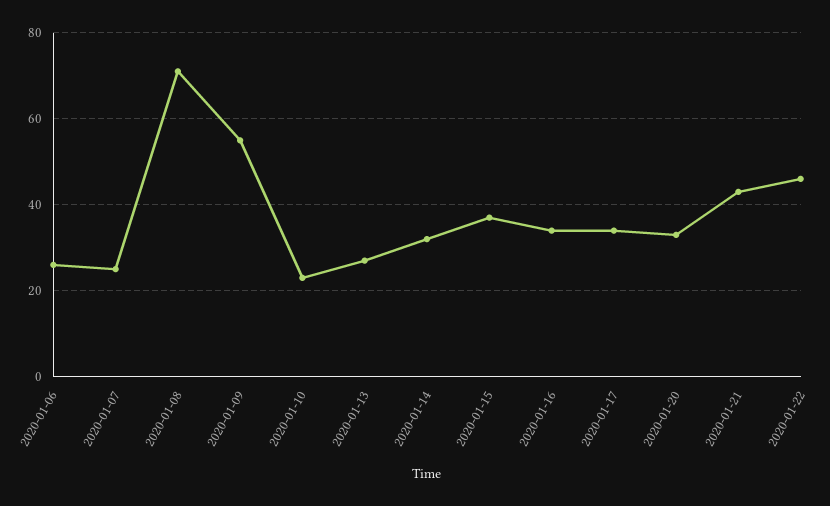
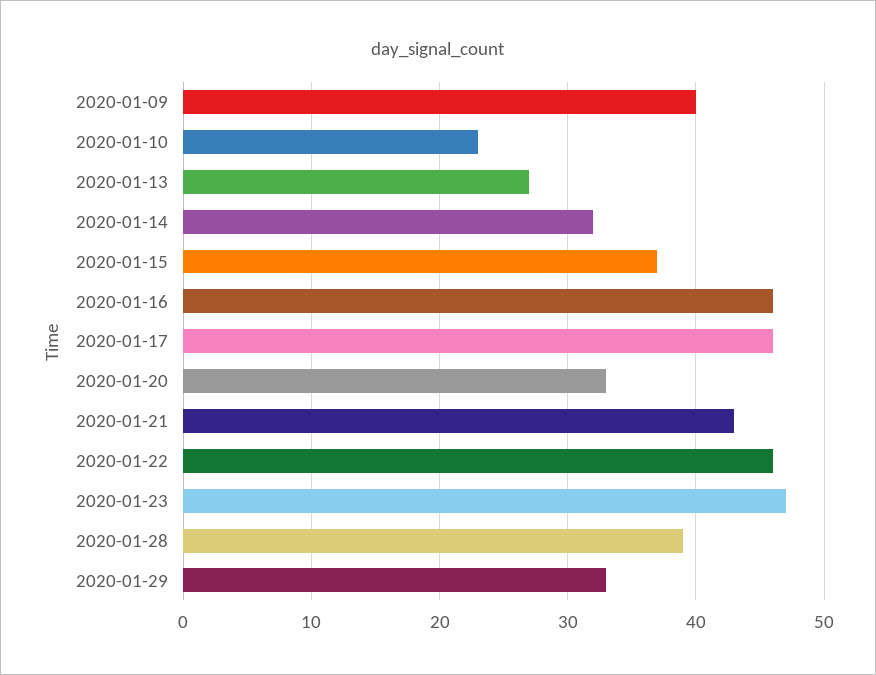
2020-01-06: 25 -> none
2020-01-07: 25 -> none
2020-01-08: 70 -> none
2020-01-09: 55 -> 40
2020-01-16: 35 -> 46
2020-01-17: 35 -> 46
2020-01-23: none -> 47
2020-01-28: none -> 39
2020-01-29: none -> 33

